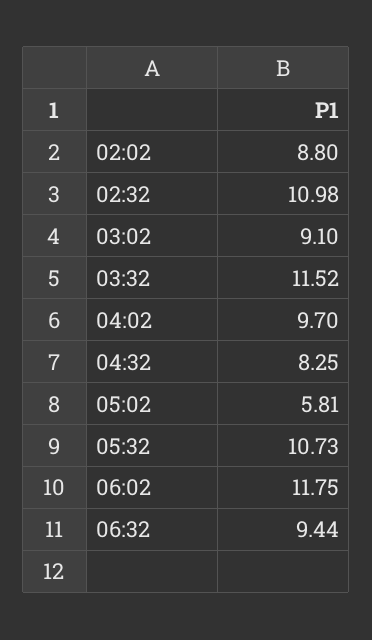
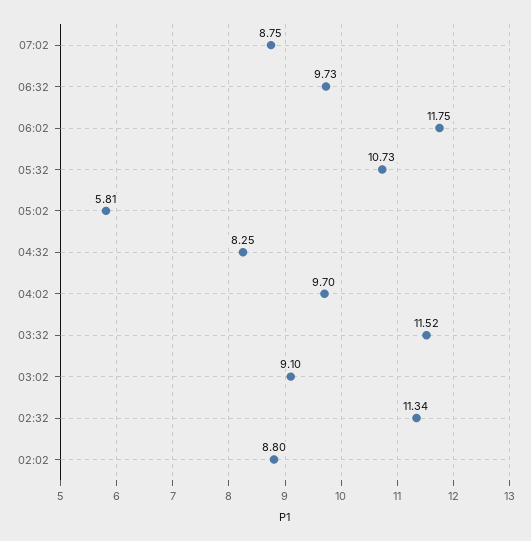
02:32: 10.98 -> 11.34
06:32: 9.44 -> 9.73
07:02: none -> 8.75

